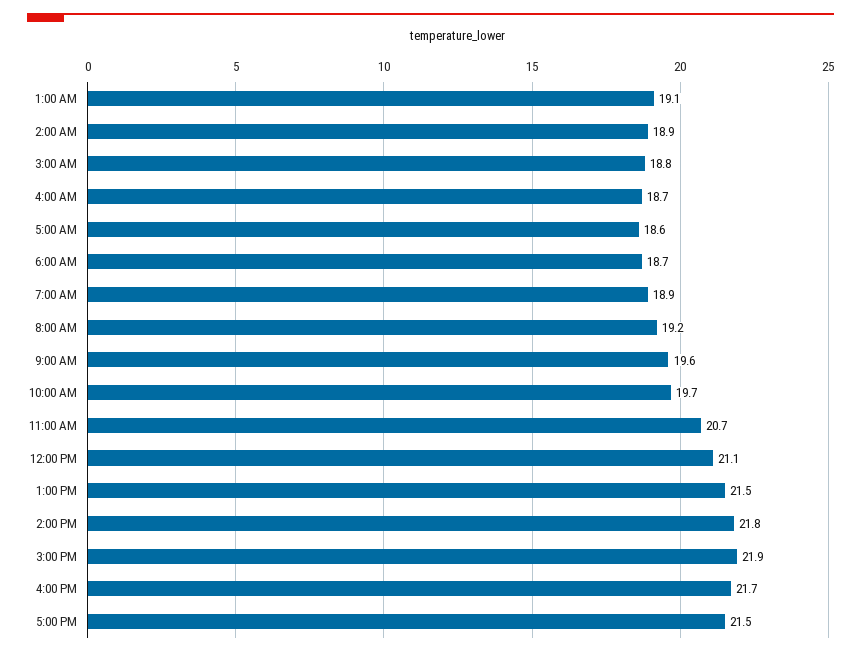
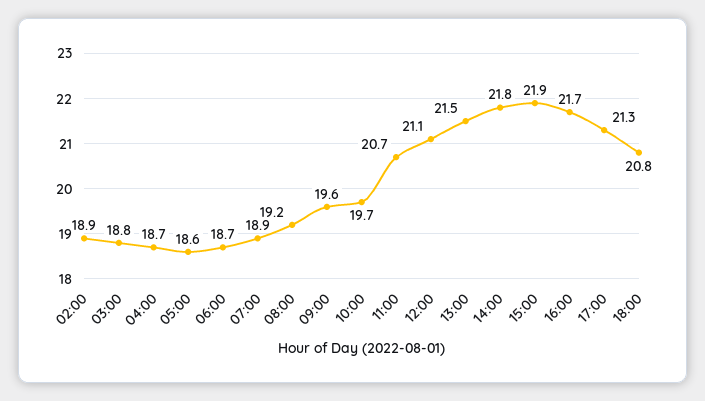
1:00 AM: 19.1 -> none
5:00 PM: 21.5 -> 21.3
18:00: none -> 20.8

